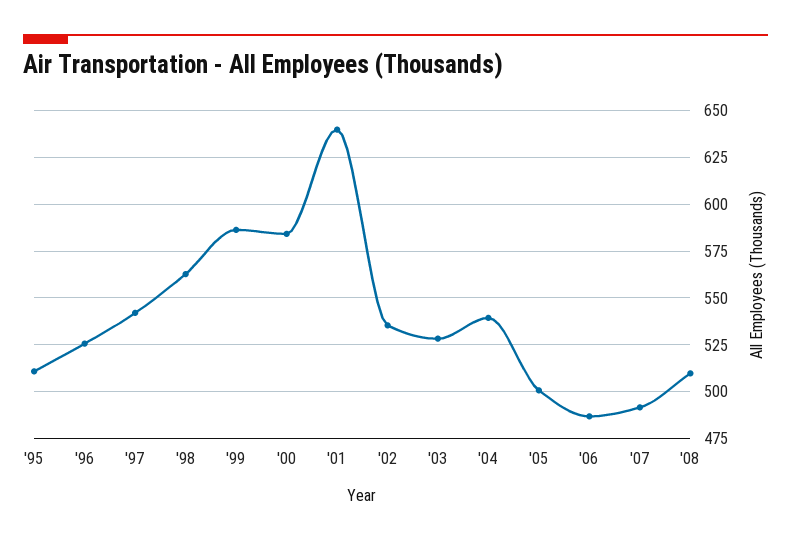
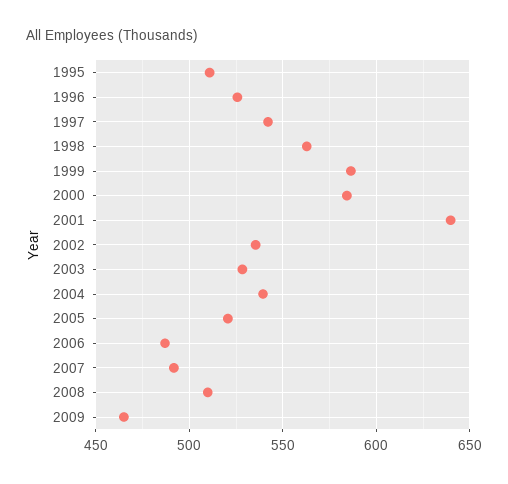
'05: 500 -> 520
2009: none -> 465

